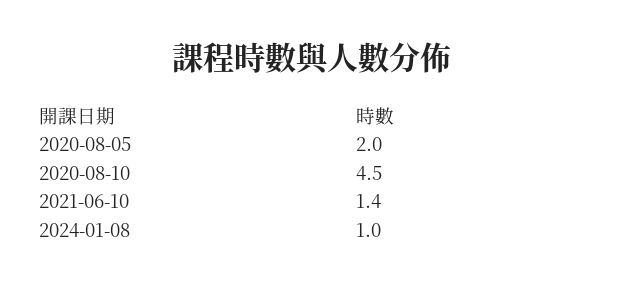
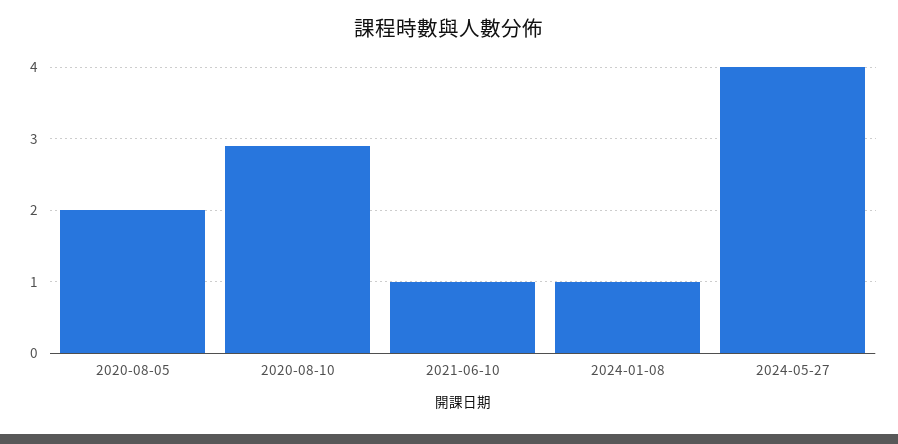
2020-08-10: 4.5 -> 2.9
2021-06-10: 1.4 -> 1
2024-05-27: none -> 4

